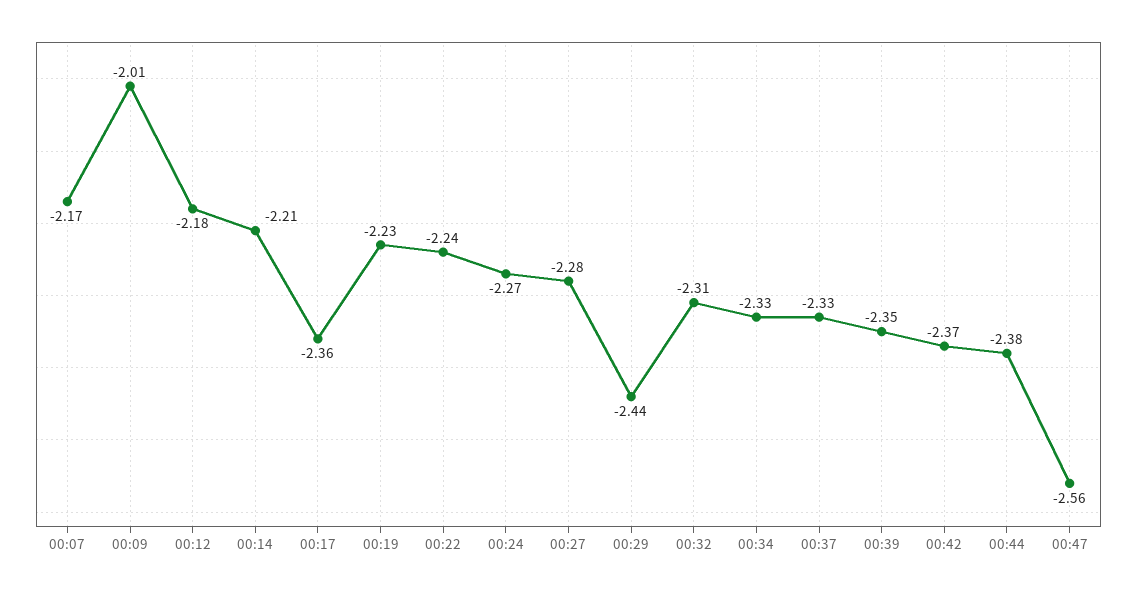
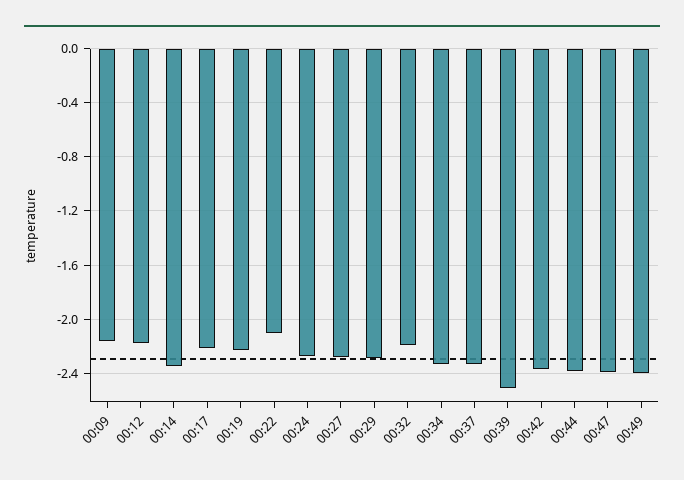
00:07: -2.17 -> none
00:09: -2.01 -> -2.15
00:14: -2.21 -> -2.35
00:17: -2.36 -> -2.2
00:22: -2.24 -> -2.1
00:29: -2.44 -> -2.3
00:32: -2.31 -> -2.2
00:39: -2.35 -> -2.5
00:47: -2.56 -> -2.4
00:49: none -> -2.4

